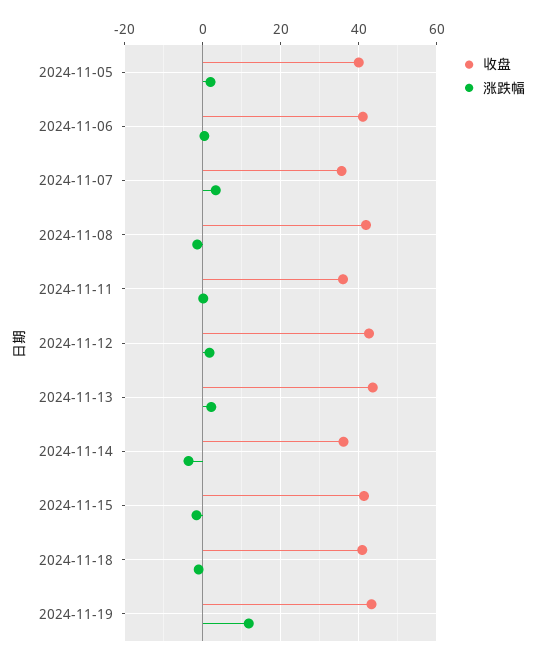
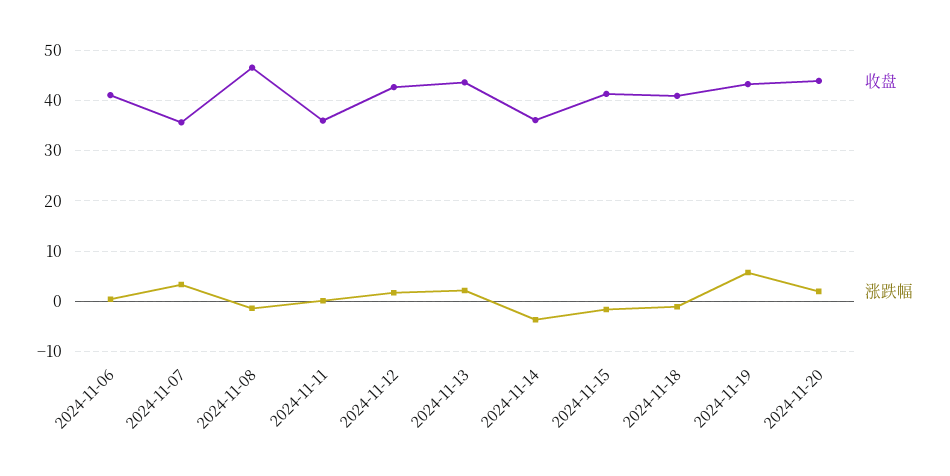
收盘, 2024-11-05: 40 -> none
涨跌幅, 2024-11-05: 2 -> none
收盘, 2024-11-08: 42 -> 46
涨跌幅, 2024-11-19: 12 -> 6
收盘, 2024-11-20: none -> 44
涨跌幅, 2024-11-20: none -> 2

